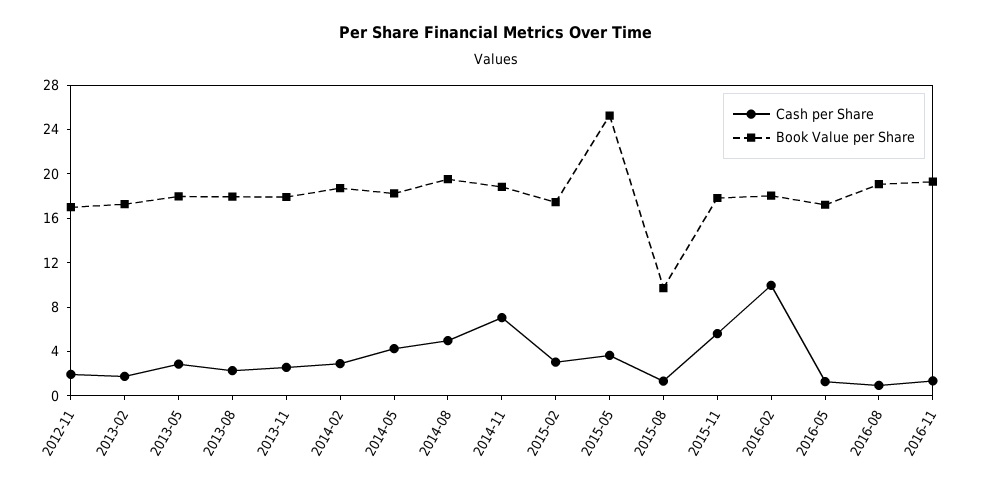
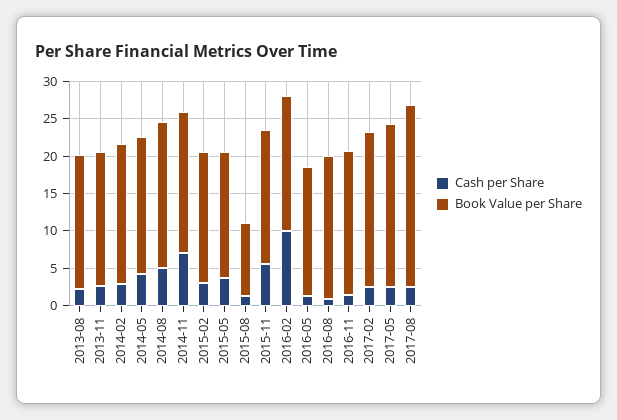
Cash per Share, 2012-11: 2 -> none
Book Value per Share, 2012-11: 17 -> none
Cash per Share, 2013-02: 2 -> none
Book Value per Share, 2013-02: 17 -> none
Cash per Share, 2013-05: 3 -> none
Book Value per Share, 2013-05: 18 -> none
Book Value per Share, 2015-05: 25 -> 17.5
Cash per Share, 2017-02: none -> 2.5
Book Value per Share, 2017-02: none -> 20
Cash per Share, 2017-05: none -> 2.5
Book Value per Share, 2017-05: none -> 22.5
Cash per Share, 2017-08: none -> 2.5
Book Value per Share, 2017-08: none -> 25

